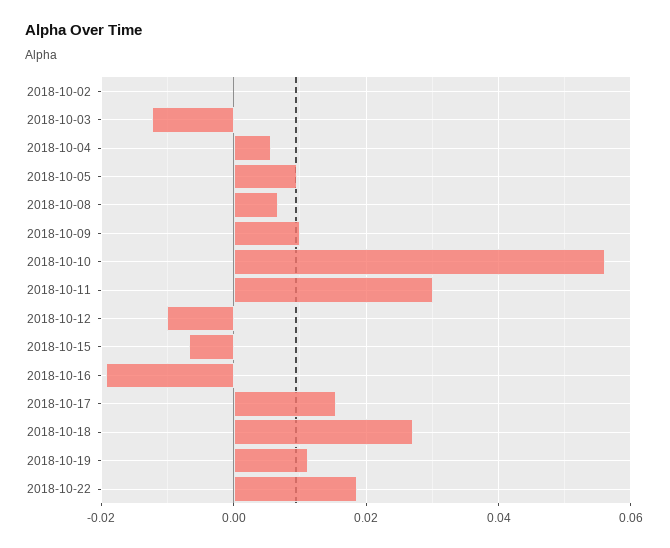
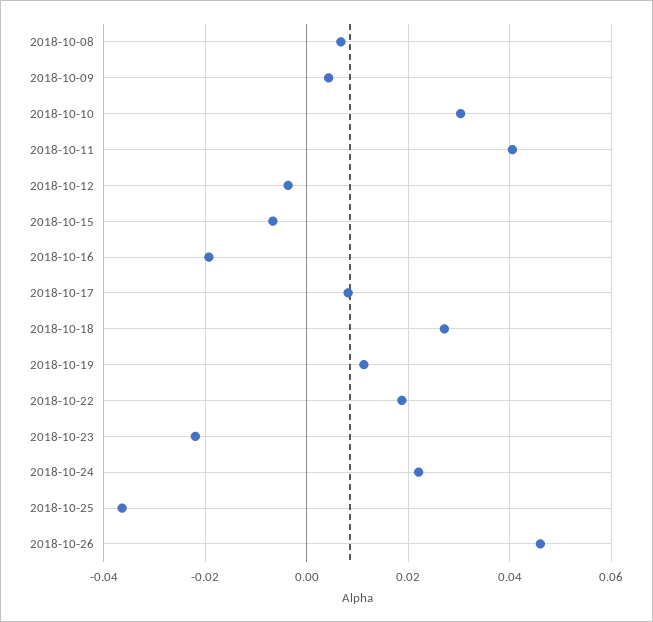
2018-10-02: 0 -> none
2018-10-03: -0.012 -> none
2018-10-04: 0.006 -> none
2018-10-05: 0.01 -> none
2018-10-09: 0.01 -> 0.004
2018-10-10: 0.056 -> 0.03
2018-10-11: 0.03 -> 0.04
2018-10-12: -0.01 -> -0.004
2018-10-17: 0.016 -> 0.008
2018-10-23: none -> -0.022
2018-10-24: none -> 0.022
2018-10-25: none -> -0.036
2018-10-26: none -> 0.046

